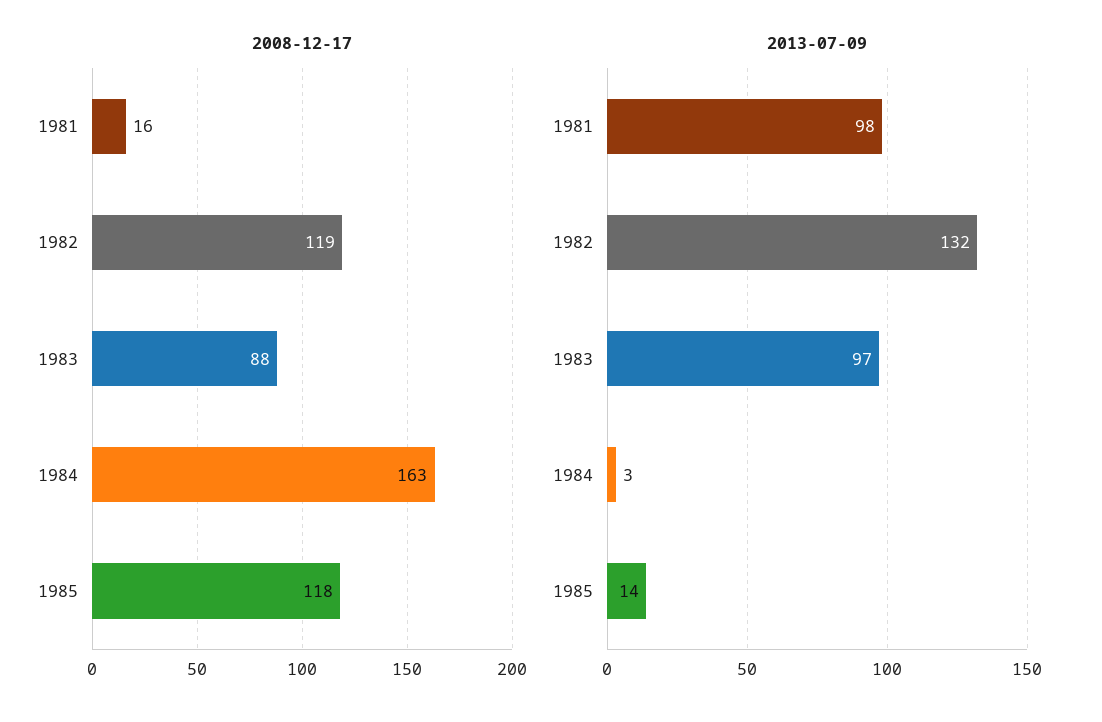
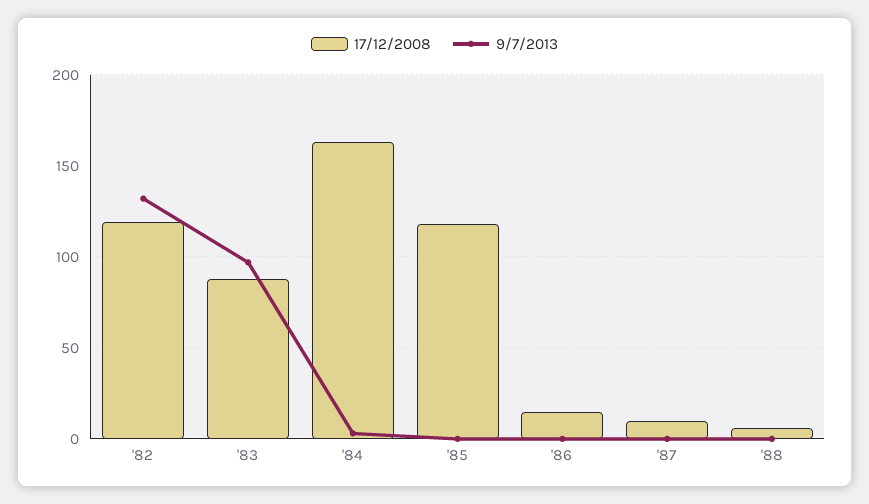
2008-12-17, 1981: 16 -> none
2013-07-09, 1981: 98 -> none
2013-07-09, 1985: 14 -> 0
2008-12-17, '86: none -> 15
2013-07-09, '86: none -> 0
2008-12-17, '87: none -> 10
2013-07-09, '87: none -> 0
2008-12-17, '88: none -> 5
2013-07-09, '88: none -> 0

